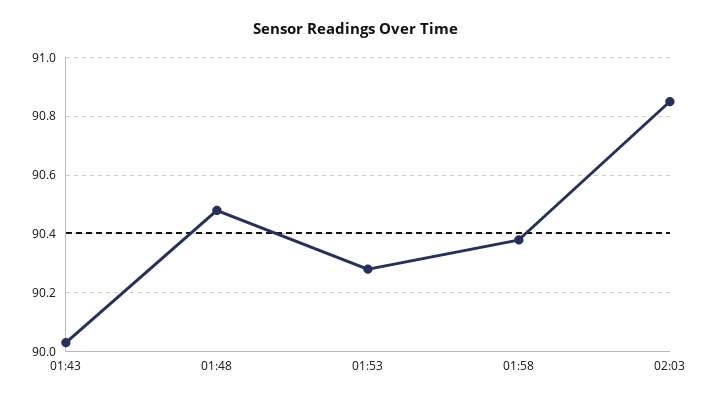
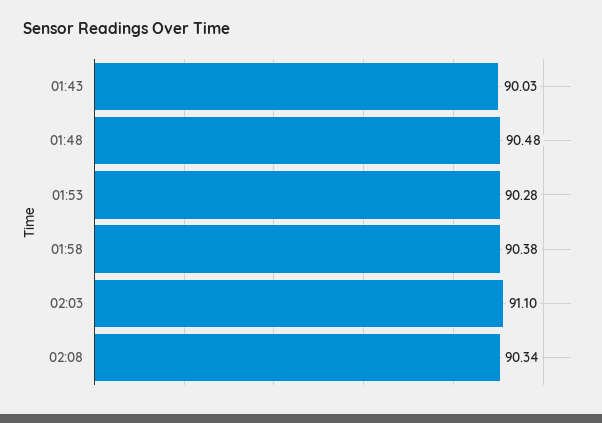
02:03: 90.85 -> 91.1
02:08: none -> 90.34

